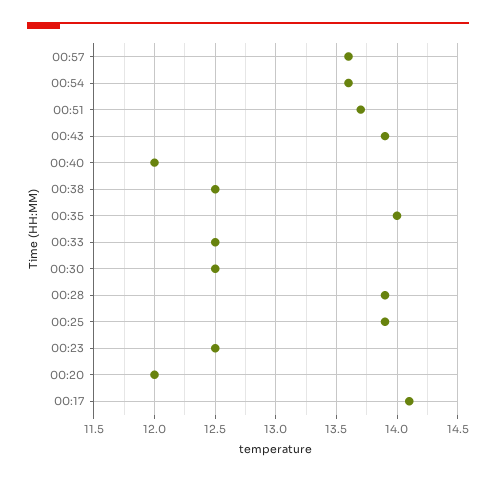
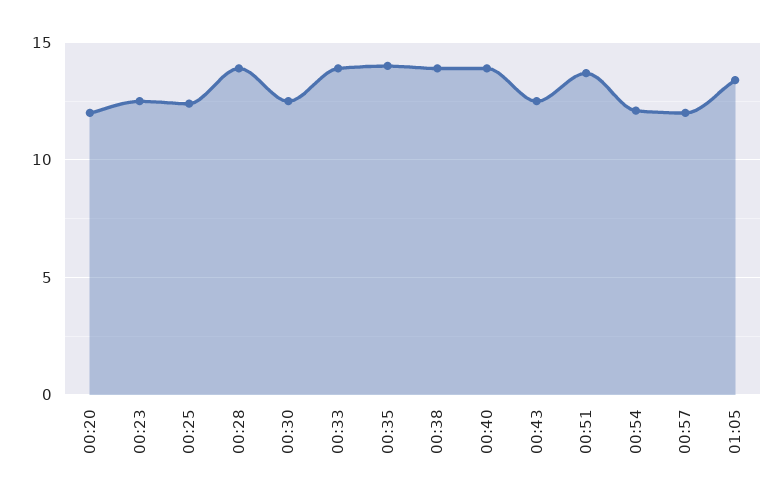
00:57: 13.6 -> 12
00:54: 13.6 -> 12
00:43: 13.9 -> 12.5
00:40: 12 -> 14
00:38: 12.5 -> 14
00:33: 12.5 -> 14
00:25: 13.9 -> 12.5
00:17: 14.1 -> none
01:05: none -> 13.5

